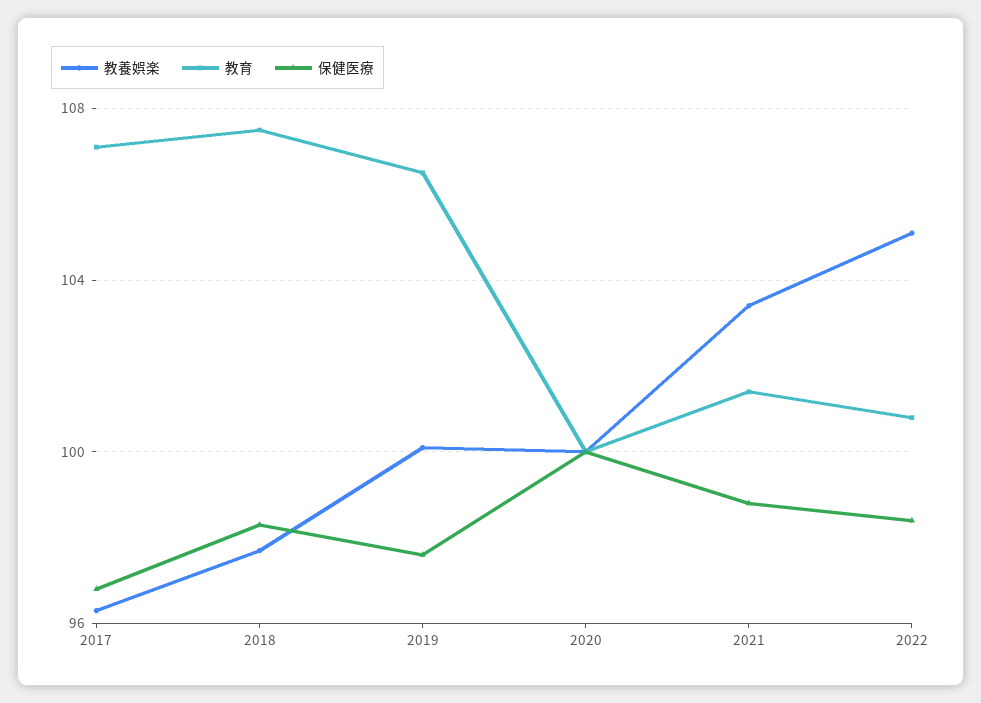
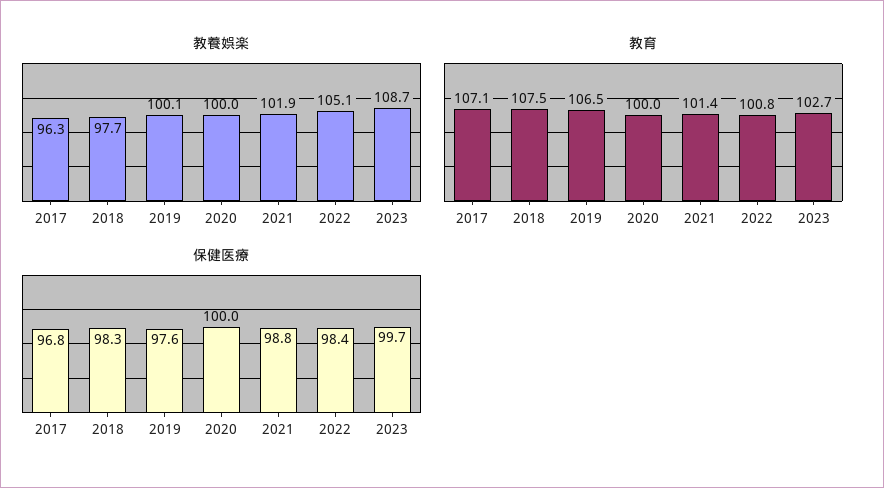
教養娯楽, 2021: 103.5 -> 101.9
教養娯楽, 2023: none -> 108.7
教育, 2023: none -> 102.7
保健医療, 2023: none -> 99.7

